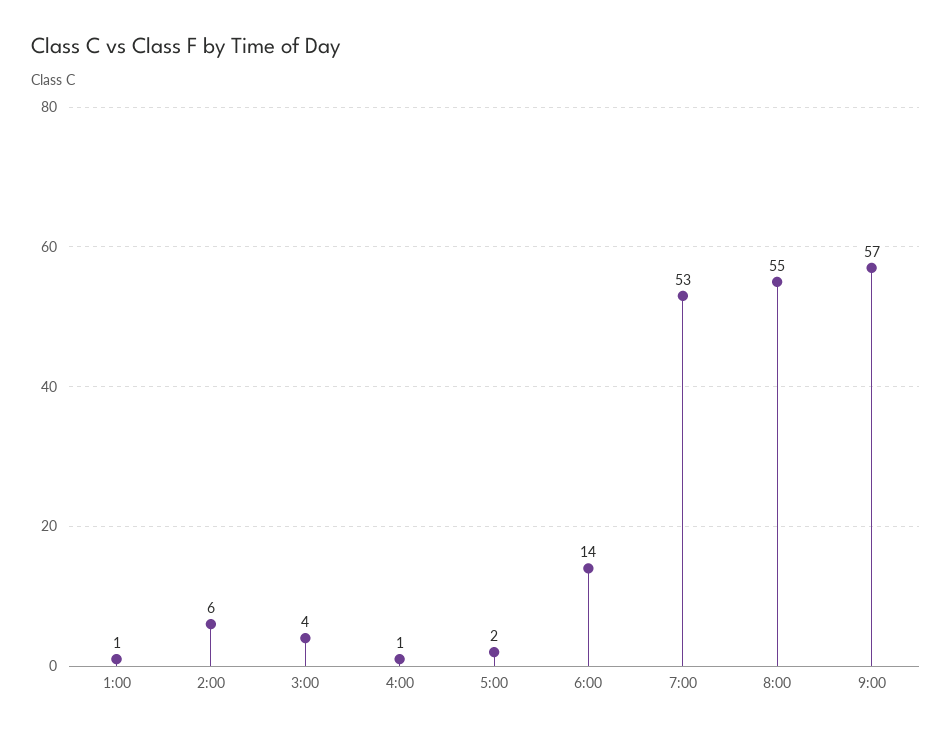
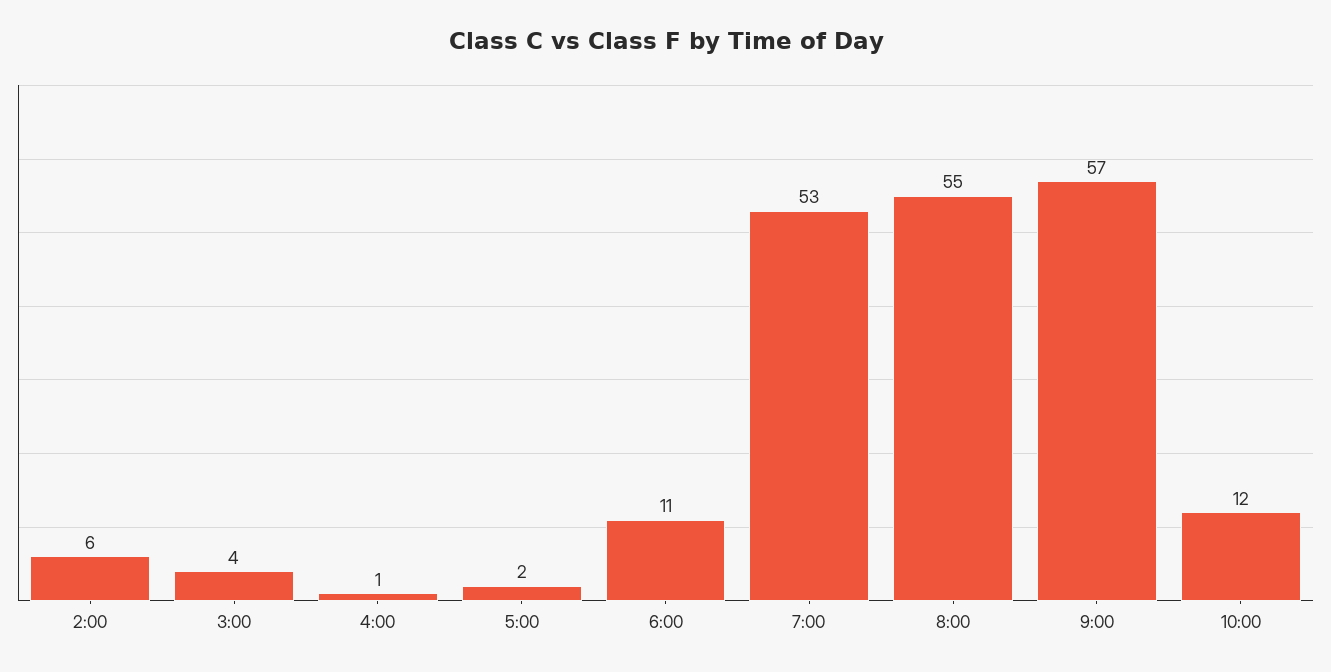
1:00: 1 -> none
6:00: 14 -> 11
10:00: none -> 12

